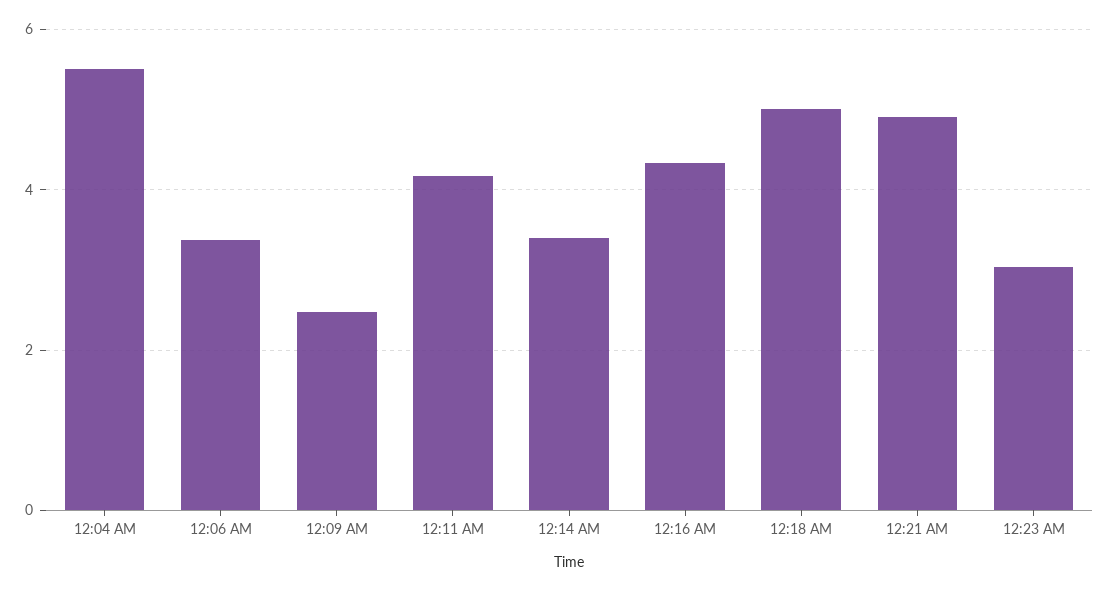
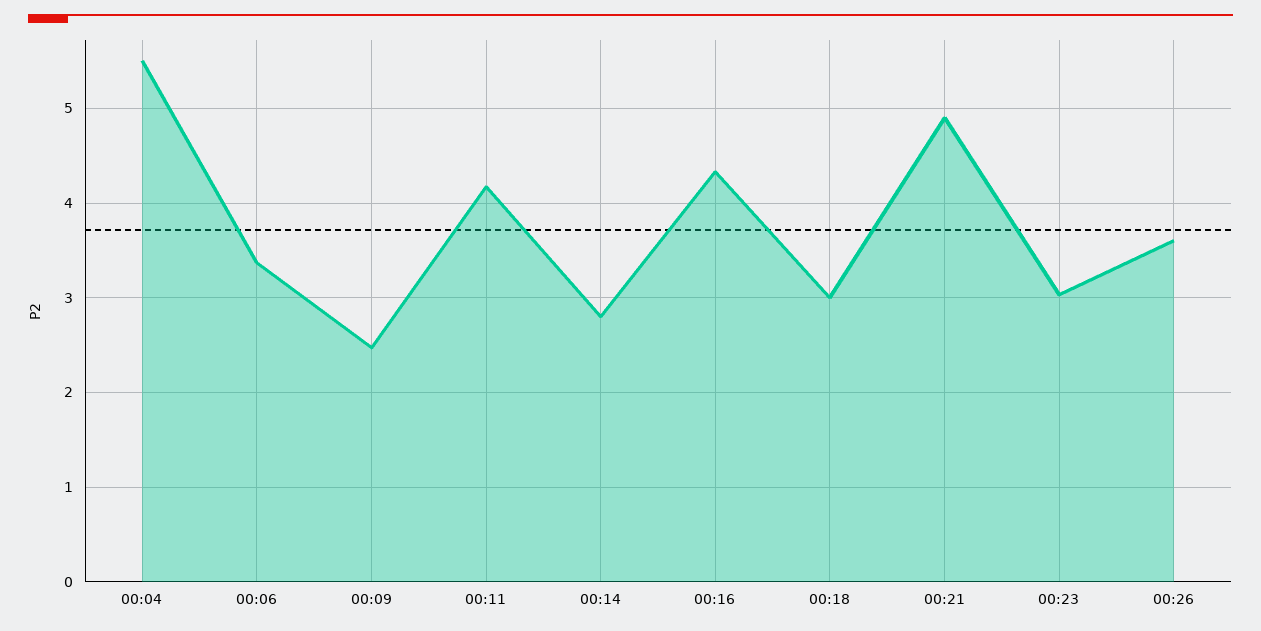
12:14 AM: 3.4 -> 2.8
12:18 AM: 5 -> 3
00:26: none -> 3.6

